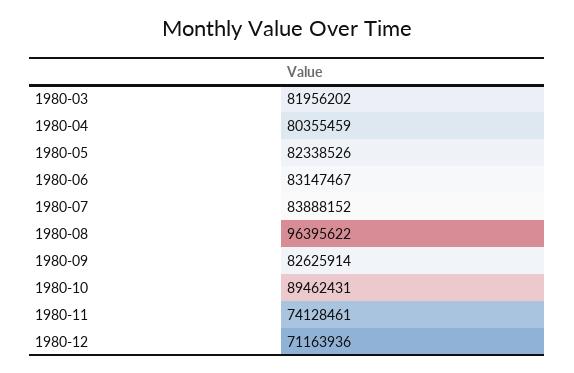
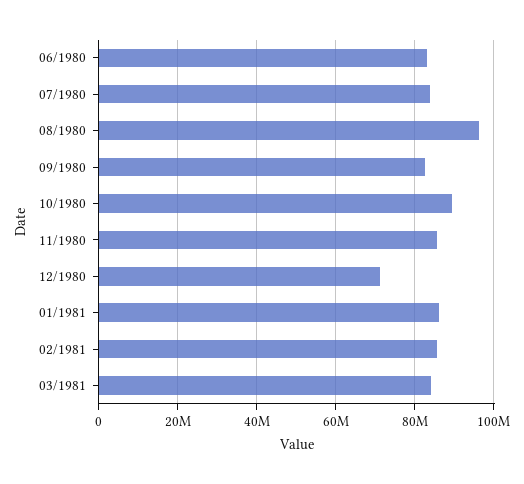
1980-03: 81956202 -> none
1980-04: 80355459 -> none
1980-05: 82338526 -> none
1980-11: 74128461 -> 86000000
01/1981: none -> 86000000
02/1981: none -> 86000000
03/1981: none -> 84000000

